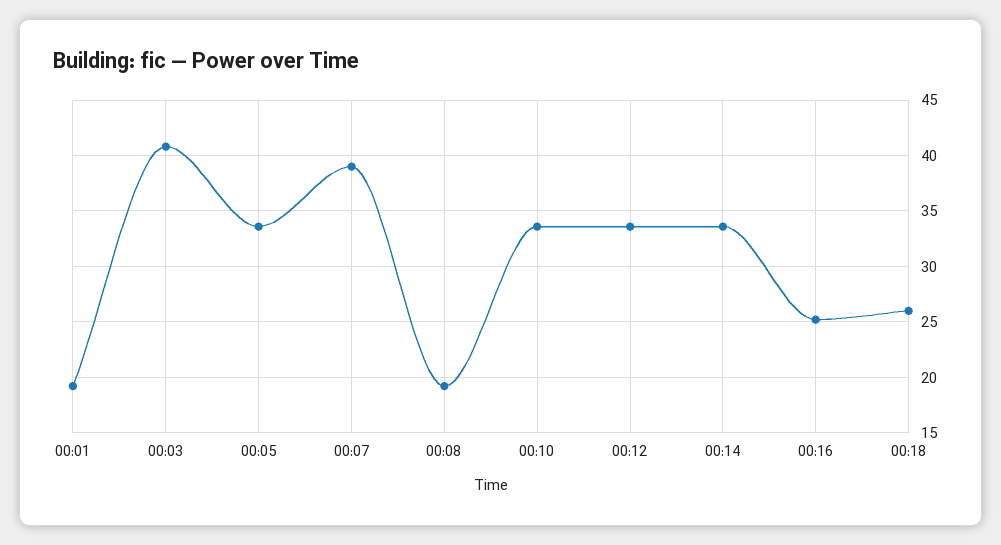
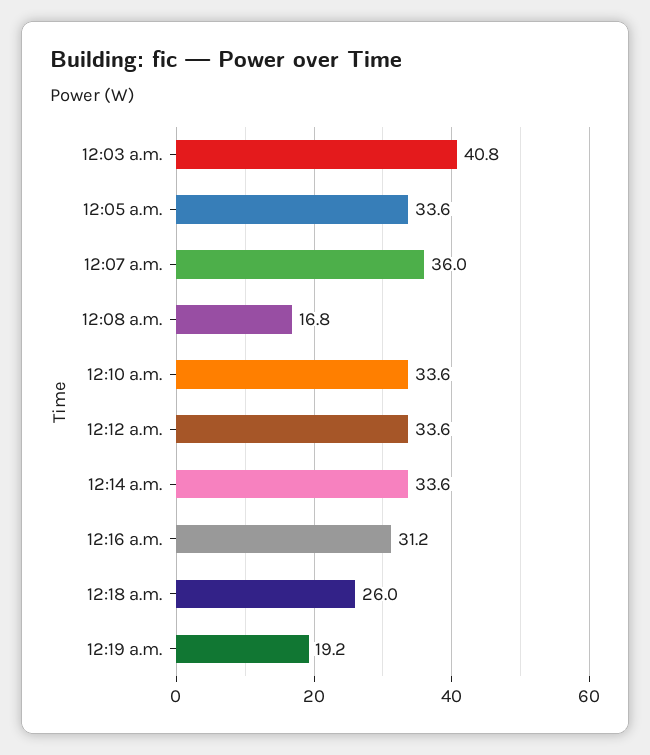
00:01: 19 -> none
00:07: 39 -> 36
00:08: 19 -> 16.8
00:16: 25 -> 31.2
12:19 a.m.: none -> 19.2

